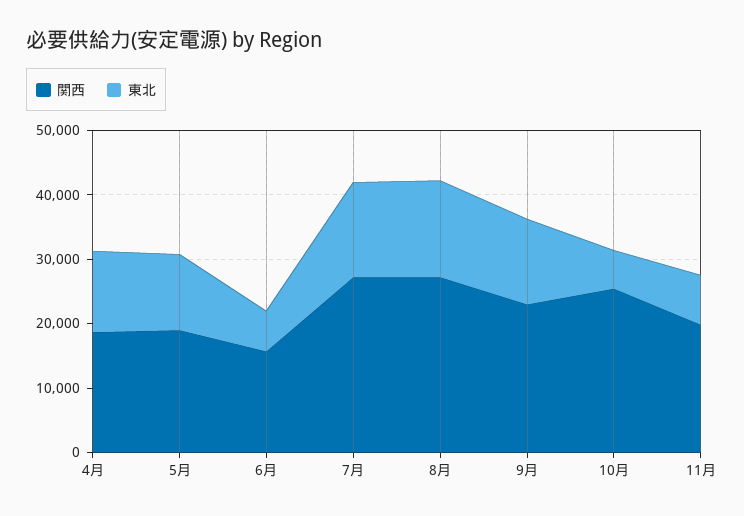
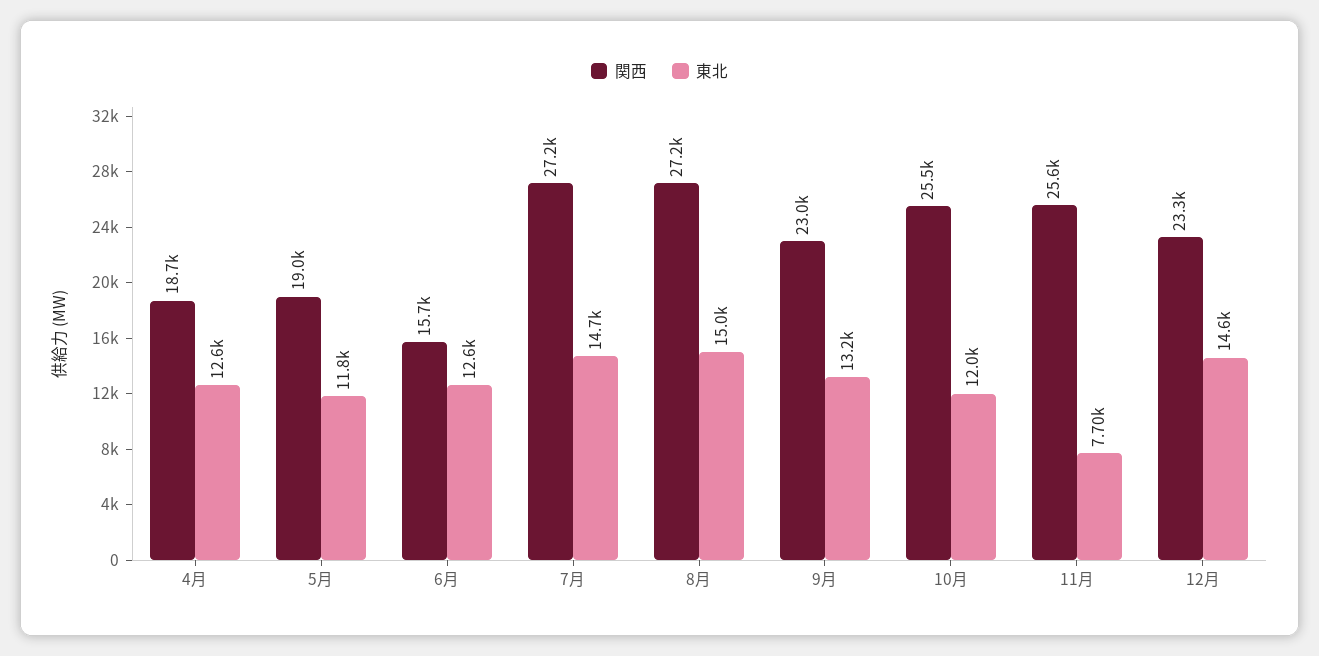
東北, 6月: 6000 -> 12600
東北, 10月: 6000 -> 12000
関西, 11月: 20000 -> 25600
関西, 12月: none -> 23300
東北, 12月: none -> 14600

